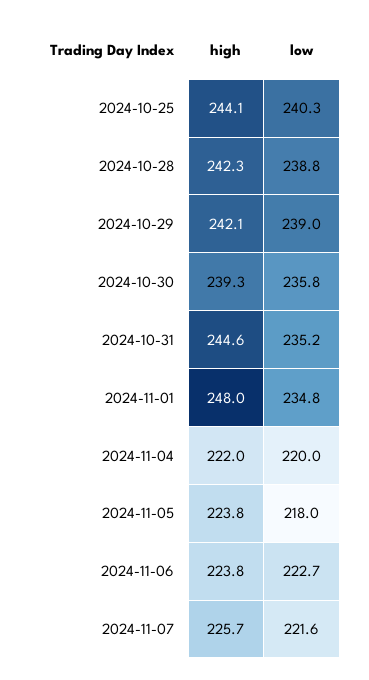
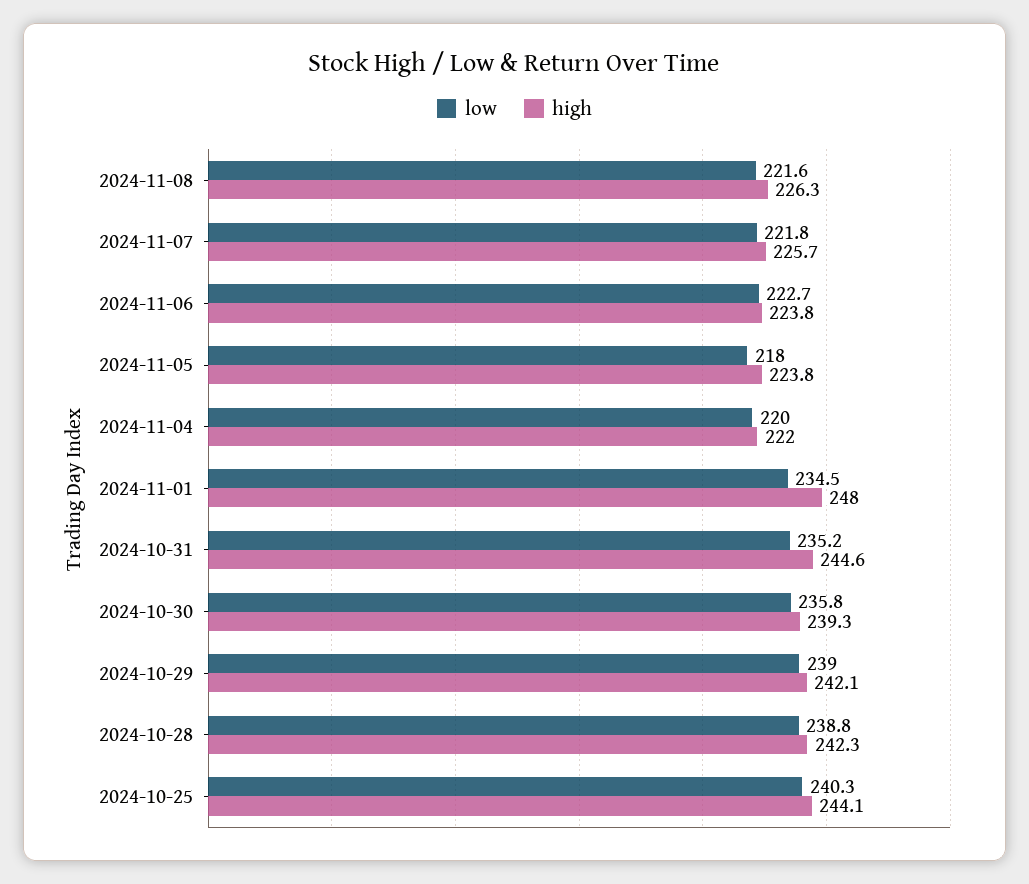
low, 2024-11-01: 234.8 -> 234.5
low, 2024-11-07: 221.6 -> 221.8
low, 2024-11-08: none -> 221.6
high, 2024-11-08: none -> 226.3

